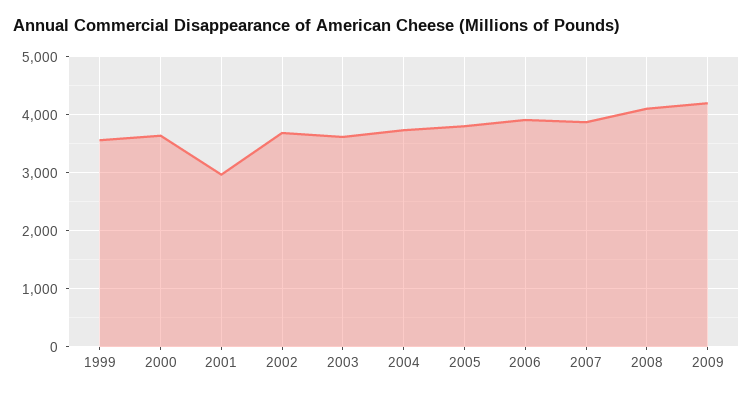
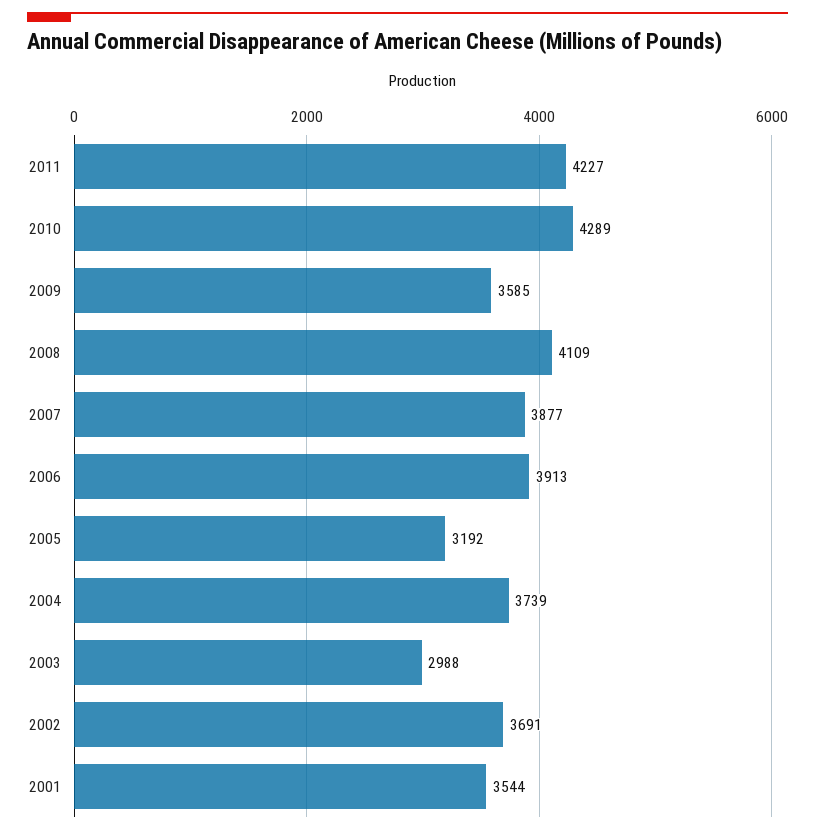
1999: 3600 -> none
2000: 3600 -> none
2001: 3000 -> 3544
2003: 3600 -> 2988
2005: 3800 -> 3192
2009: 4200 -> 3585
2011: none -> 4227
2010: none -> 4289

